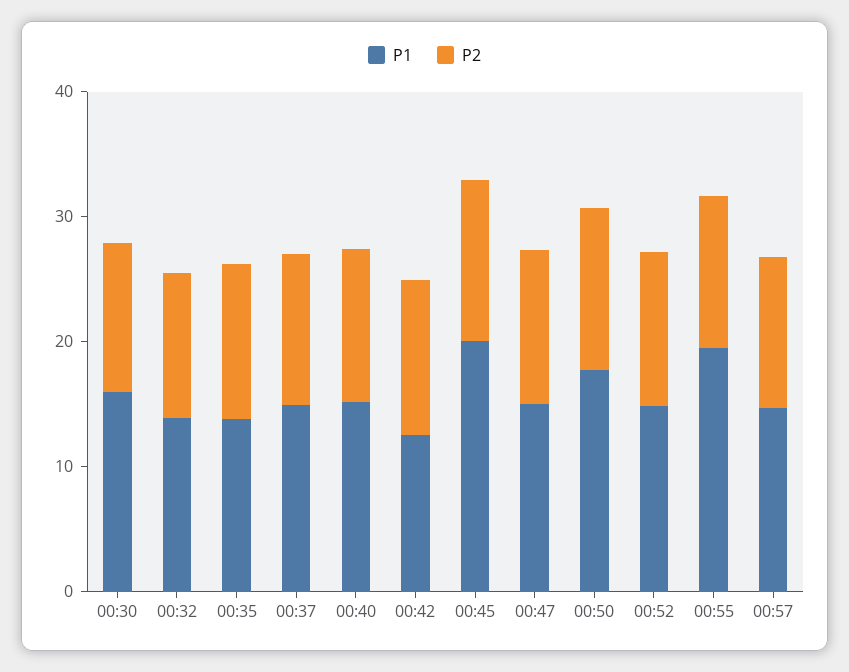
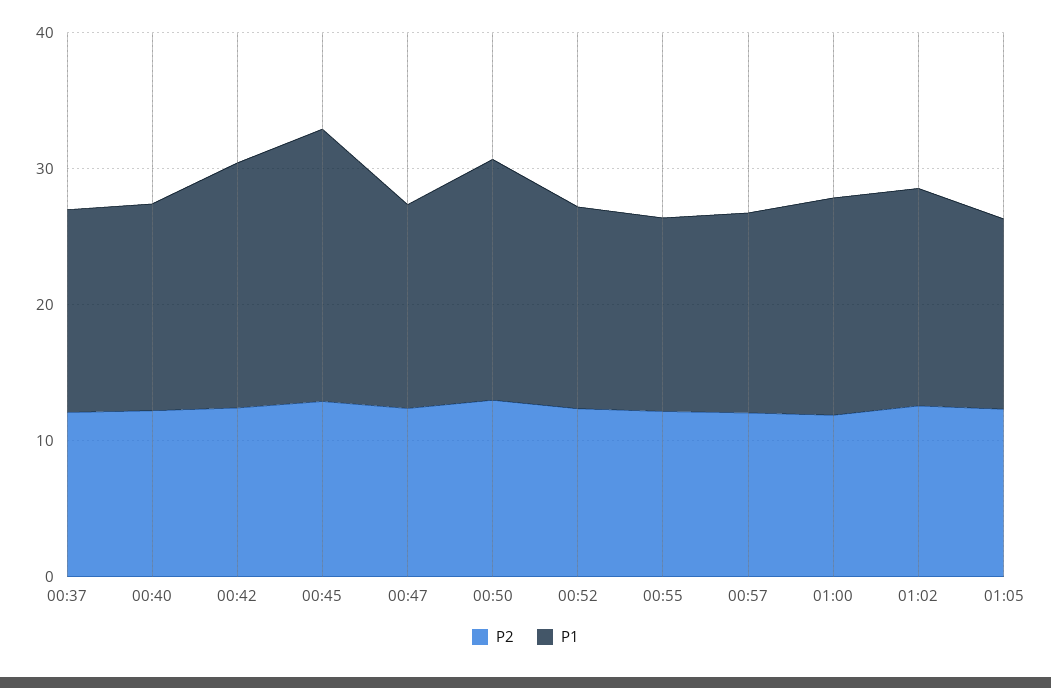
P1, 00:30: 16 -> none
P2, 00:30: 12 -> none
P1, 00:32: 14 -> none
P2, 00:32: 12 -> none
P1, 00:35: 14 -> none
P2, 00:35: 12 -> none
P1, 00:42: 12 -> 18
P1, 00:55: 20 -> 14
P2, 01:00: none -> 12
P1, 01:00: none -> 16
P2, 01:02: none -> 12
P1, 01:02: none -> 16
P2, 01:05: none -> 12
P1, 01:05: none -> 14

